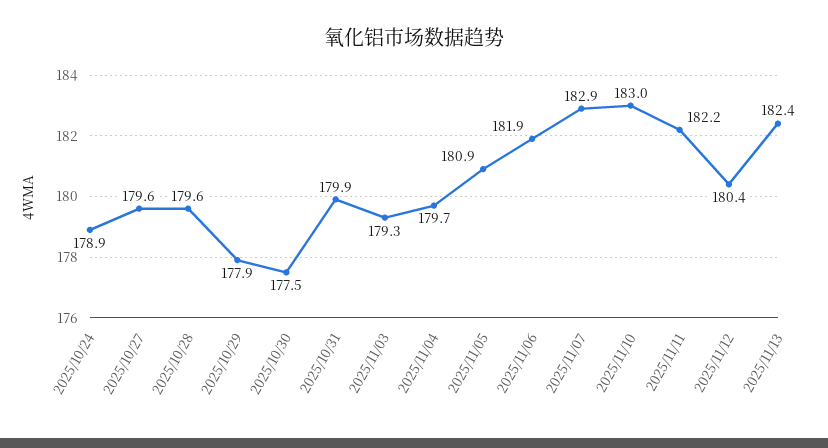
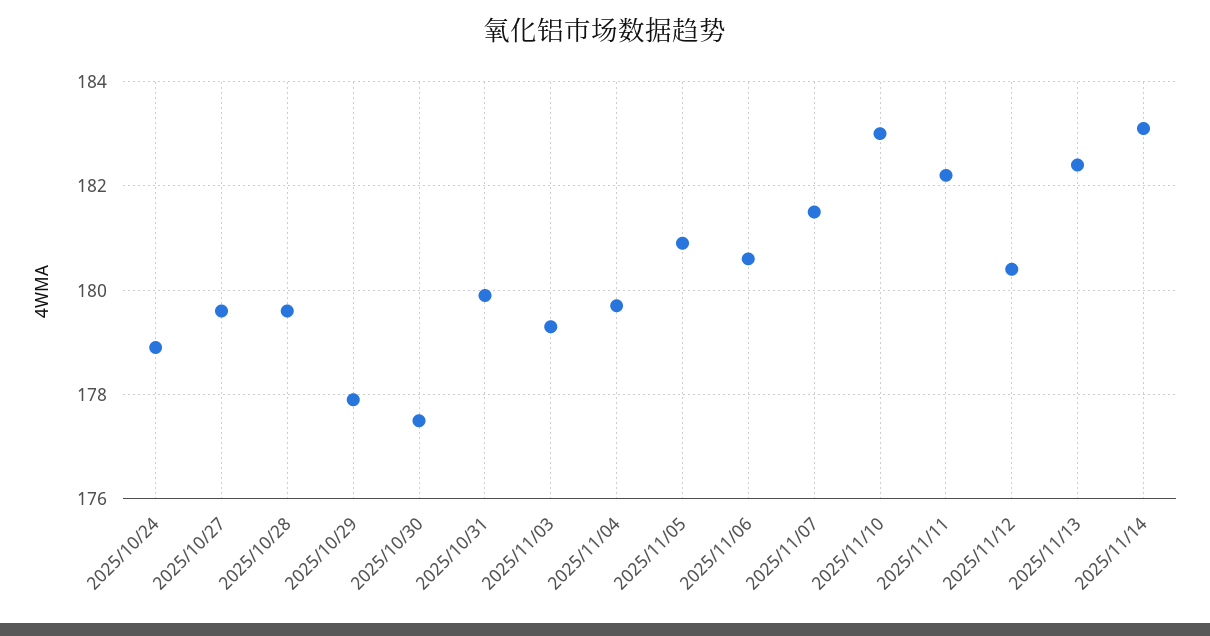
2025/11/06: 181.9 -> 180.5
2025/11/07: 182.9 -> 181.5
2025/11/14: none -> 183

